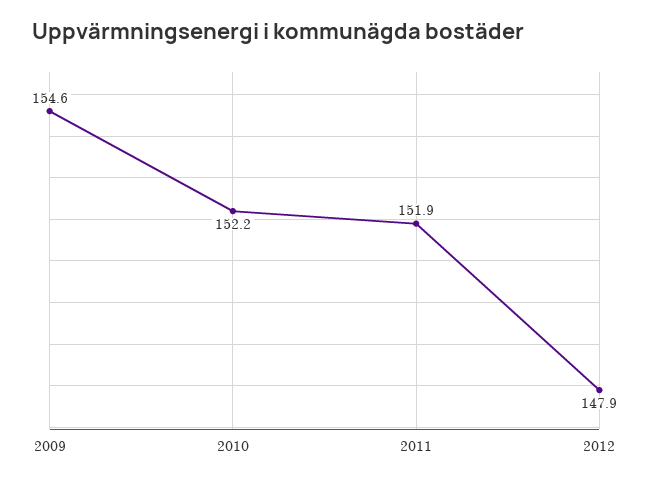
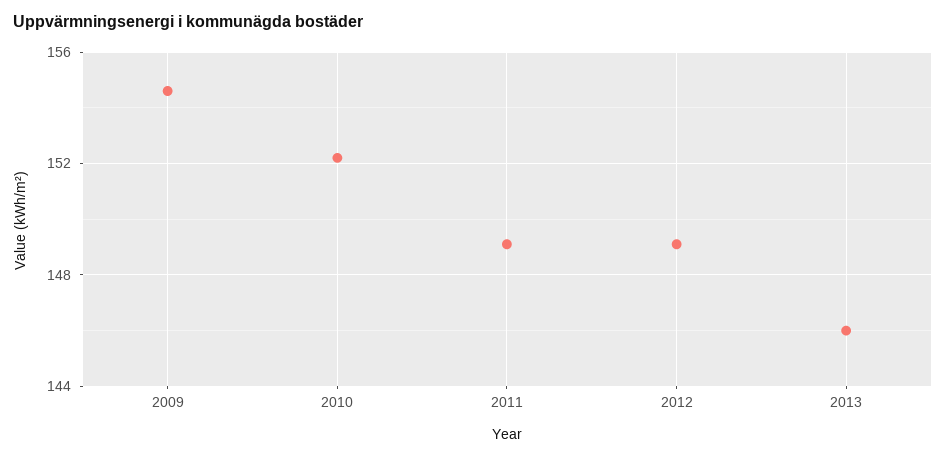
2011: 151.9 -> 149
2012: 147.9 -> 149
2013: none -> 146

